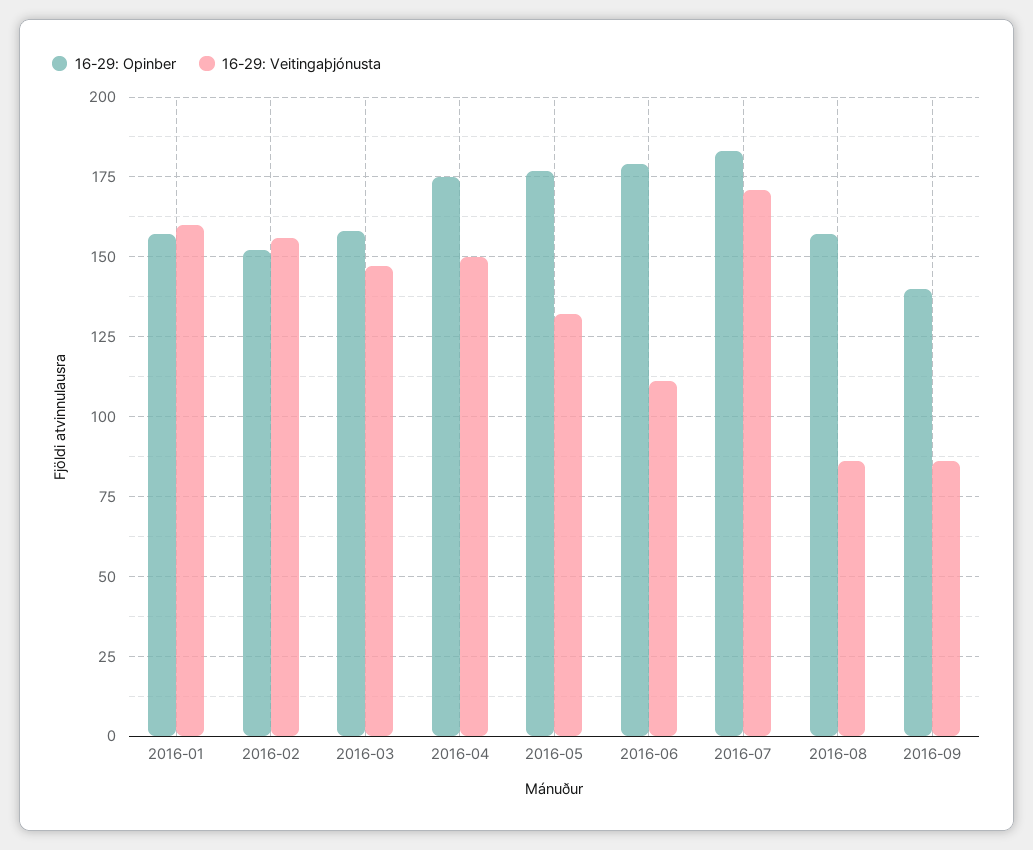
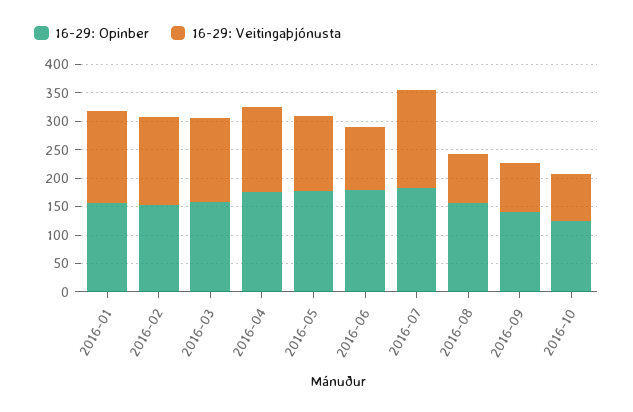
16-29: Opinber, 2016-10: none -> 125
16-29: Veitingaþjónusta, 2016-10: none -> 75

